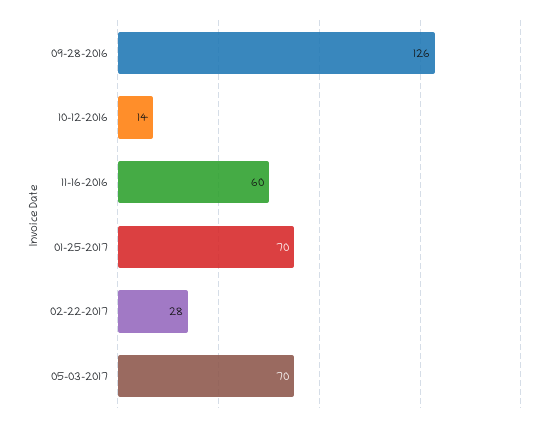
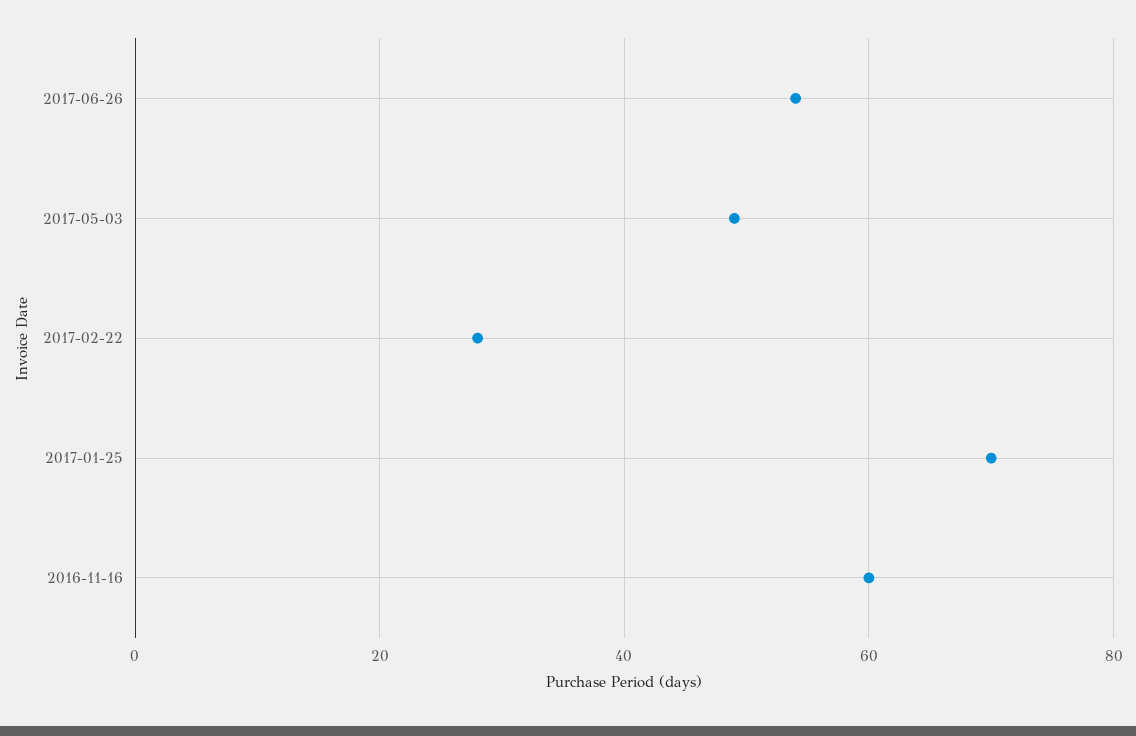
09-28-2016: 126 -> none
10-12-2016: 14 -> none
05-03-2017: 70 -> 50
2017-06-26: none -> 55

